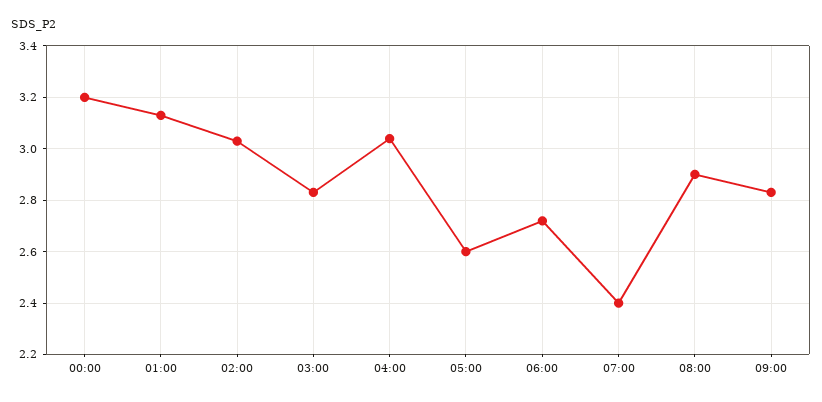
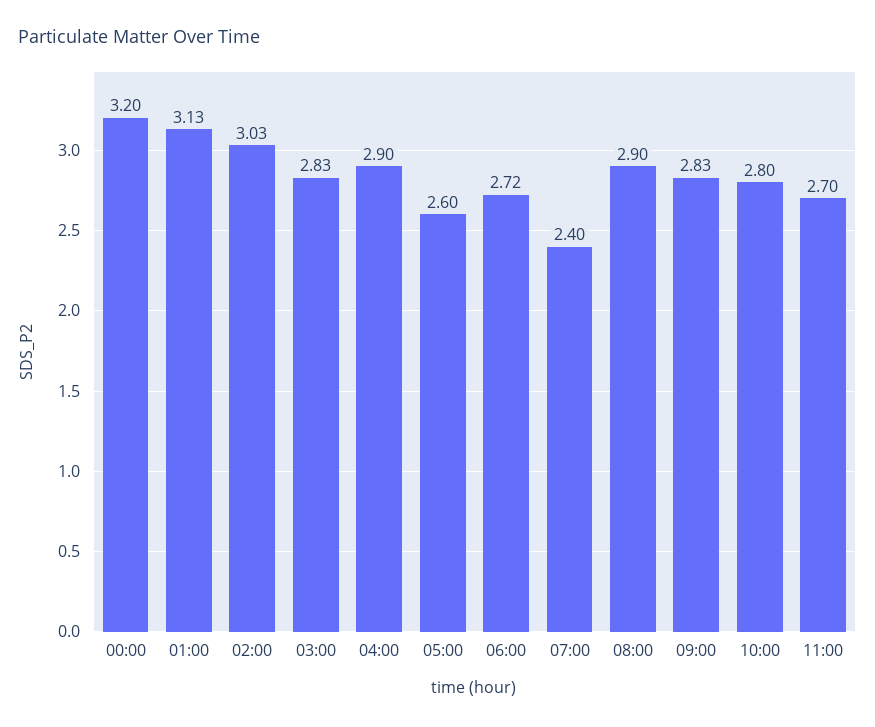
04:00: 3.05 -> 2.9
10:00: none -> 2.8
11:00: none -> 2.7

